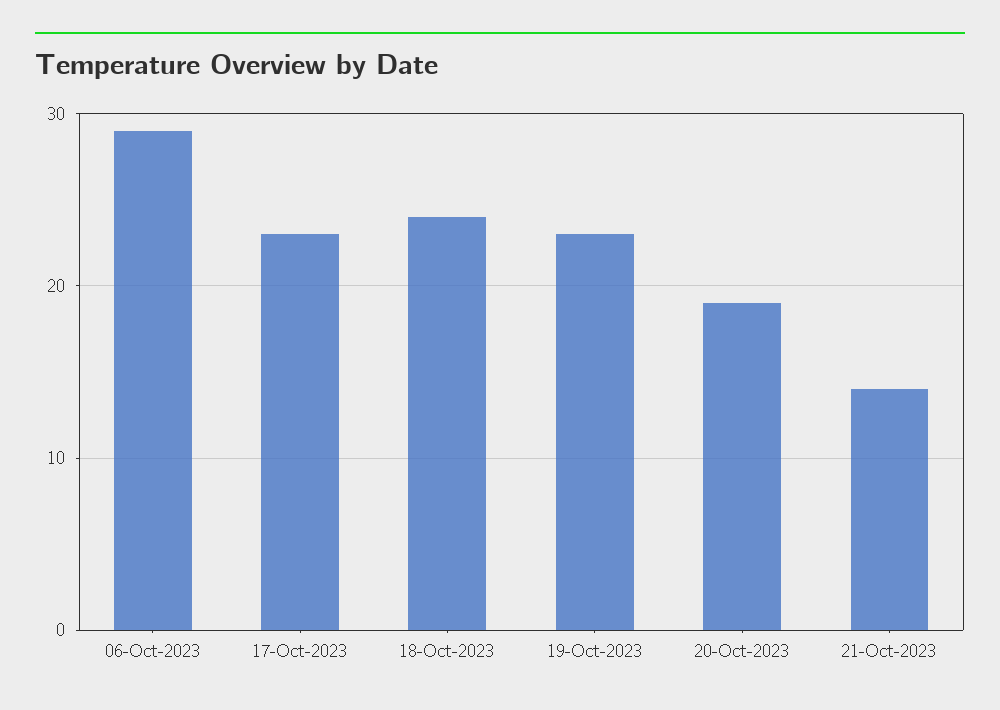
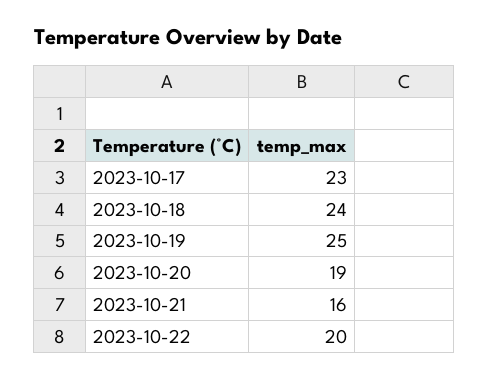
06-Oct-2023: 29 -> none
19-Oct-2023: 23 -> 25
21-Oct-2023: 14 -> 16
2023-10-22: none -> 20

